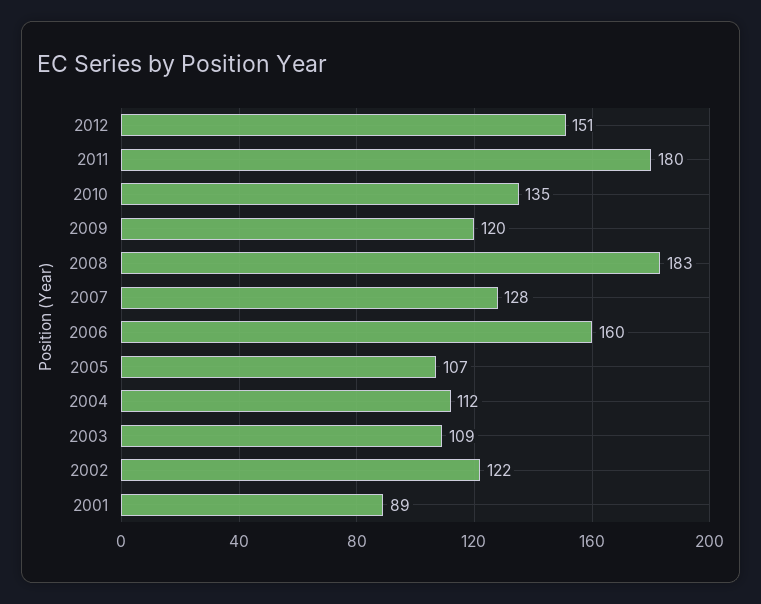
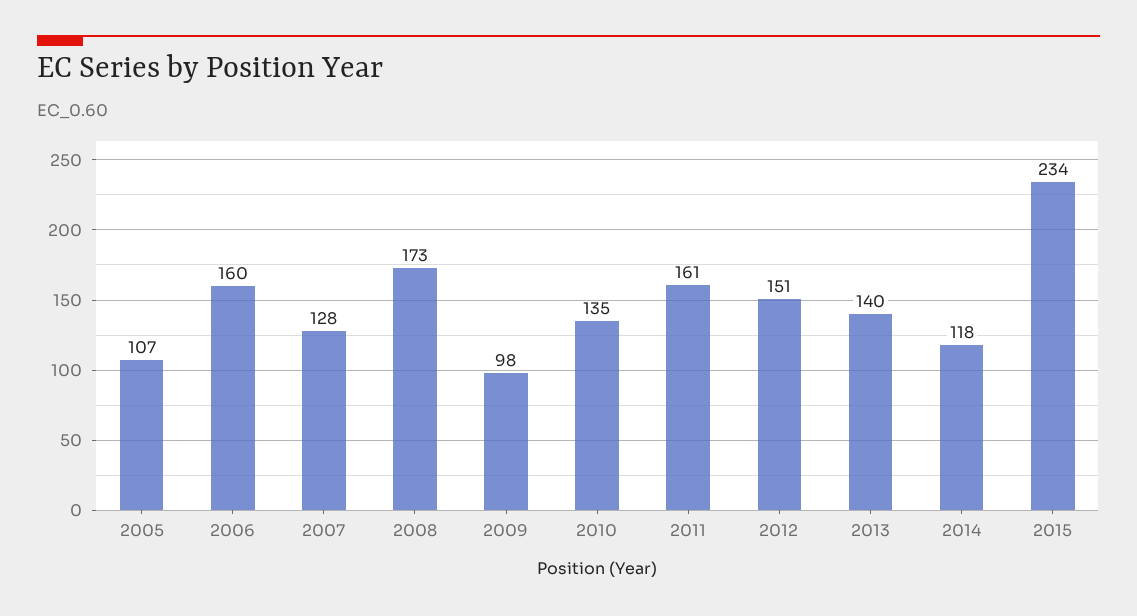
2011: 180 -> 161
2009: 120 -> 98
2008: 183 -> 173
2004: 112 -> none
2003: 109 -> none
2002: 122 -> none
2001: 89 -> none
2013: none -> 140
2014: none -> 118
2015: none -> 234

